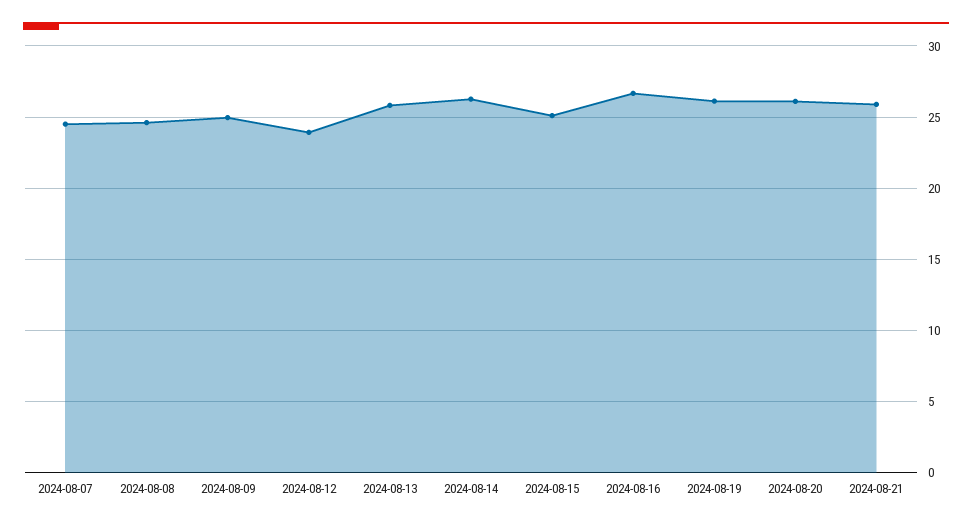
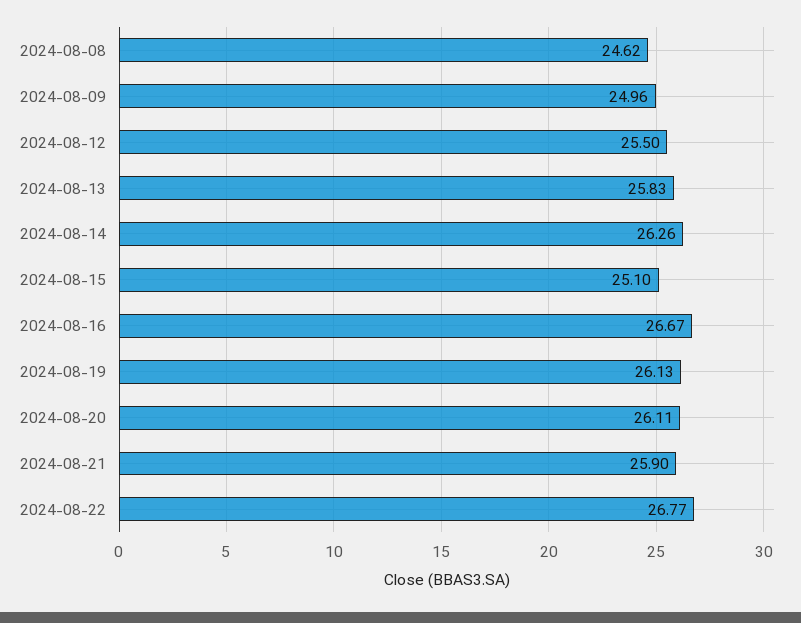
2024-08-07: 24.5 -> none
2024-08-12: 24 -> 25.5
2024-08-22: none -> 26.77

